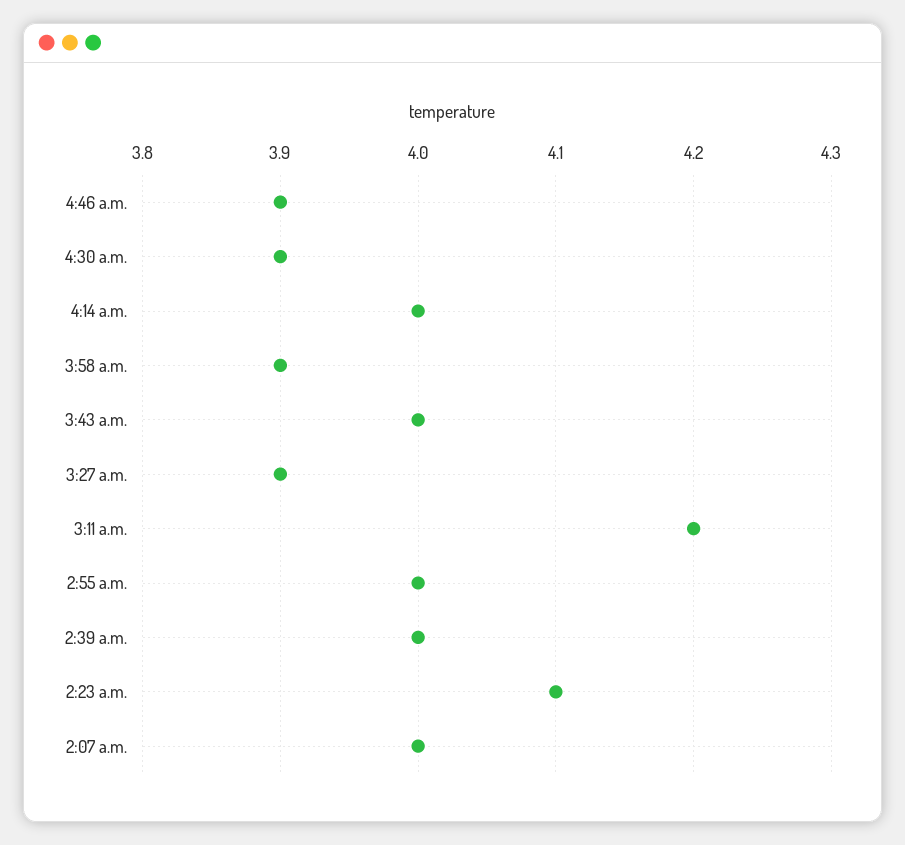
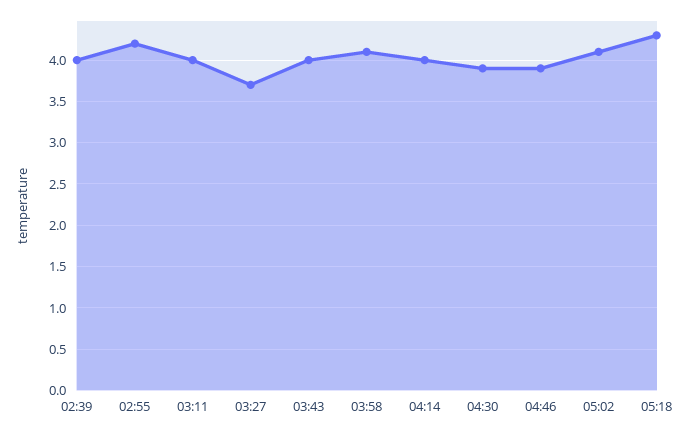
3:58 a.m.: 3.9 -> 4.1
3:27 a.m.: 3.9 -> 3.7
3:11 a.m.: 4.2 -> 4
2:55 a.m.: 4 -> 4.2
2:23 a.m.: 4.1 -> none
2:07 a.m.: 4 -> none
05:02: none -> 4.1
05:18: none -> 4.3

